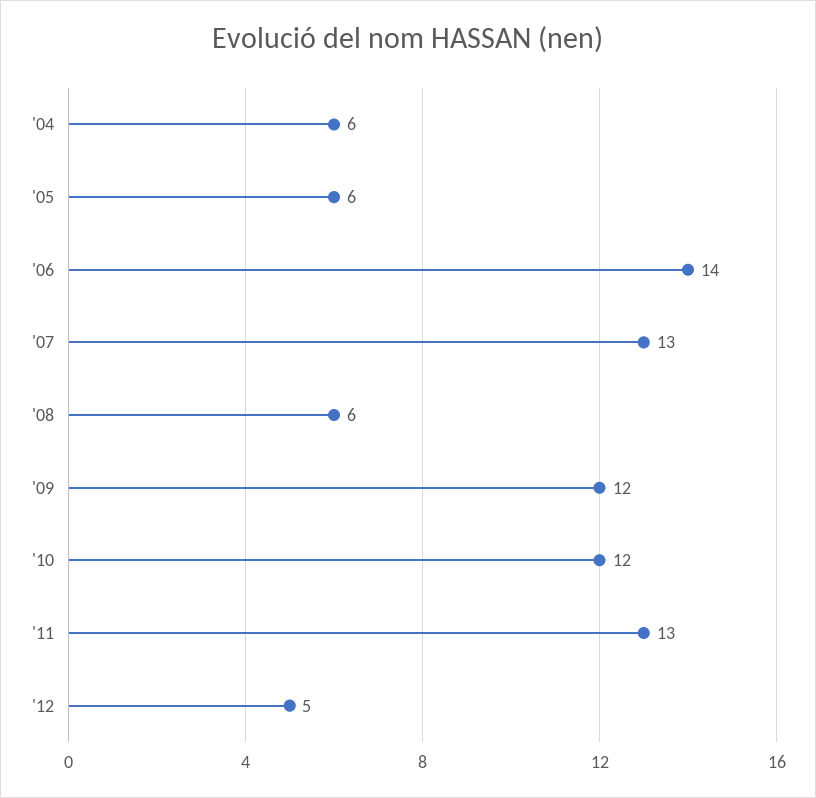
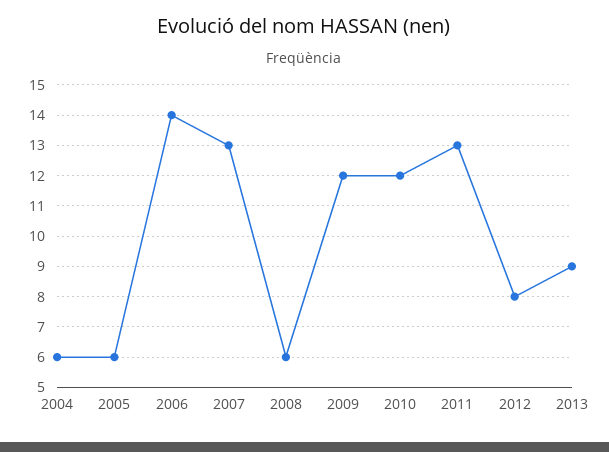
'12: 5 -> 8
2013: none -> 9

